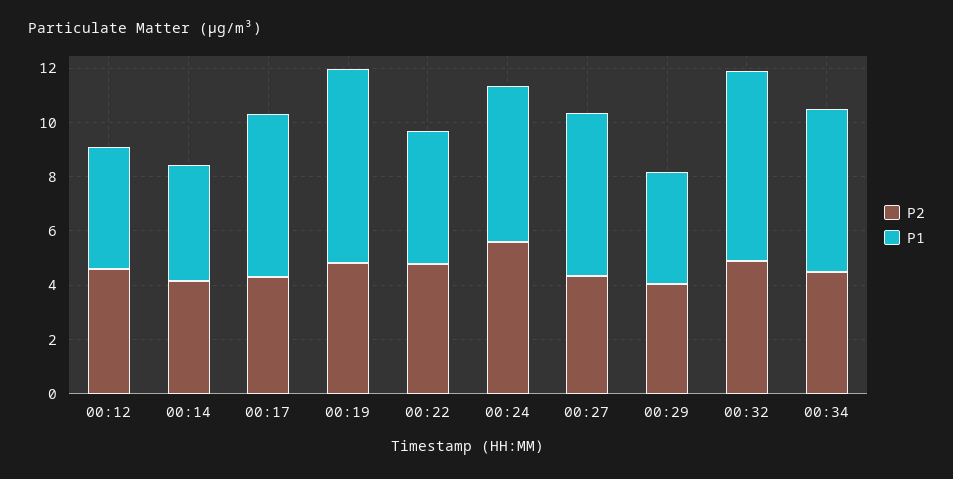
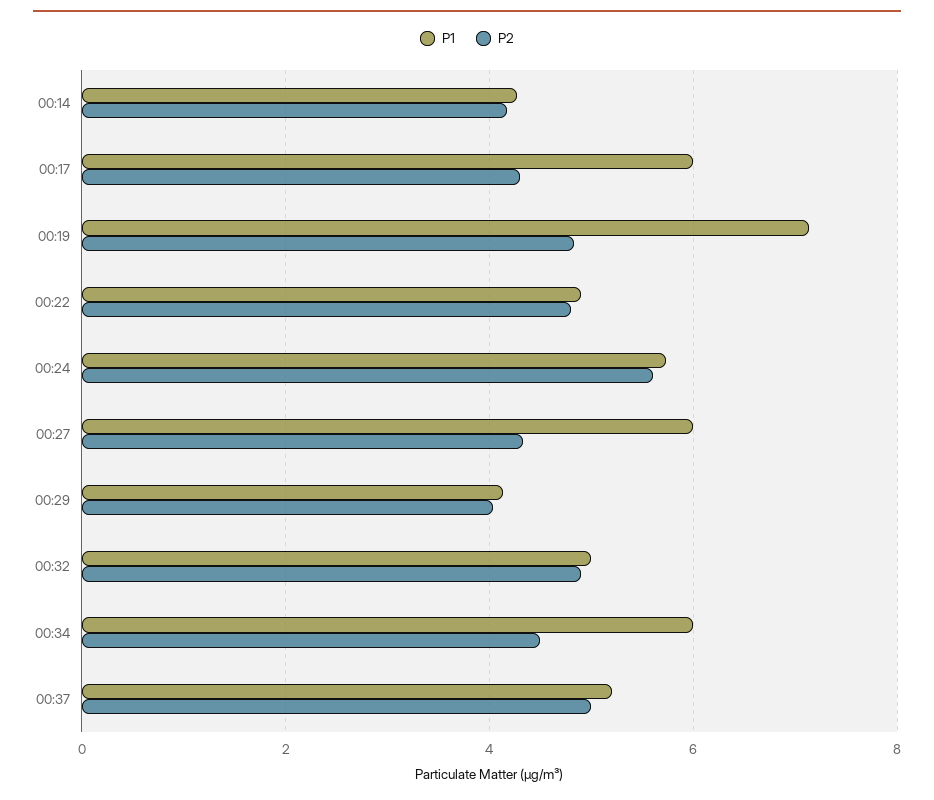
P2, 00:12: 4.5 -> none
P1, 00:12: 4.5 -> none
P1, 00:32: 7 -> 5
P1, 00:37: none -> 5.2
P2, 00:37: none -> 5

